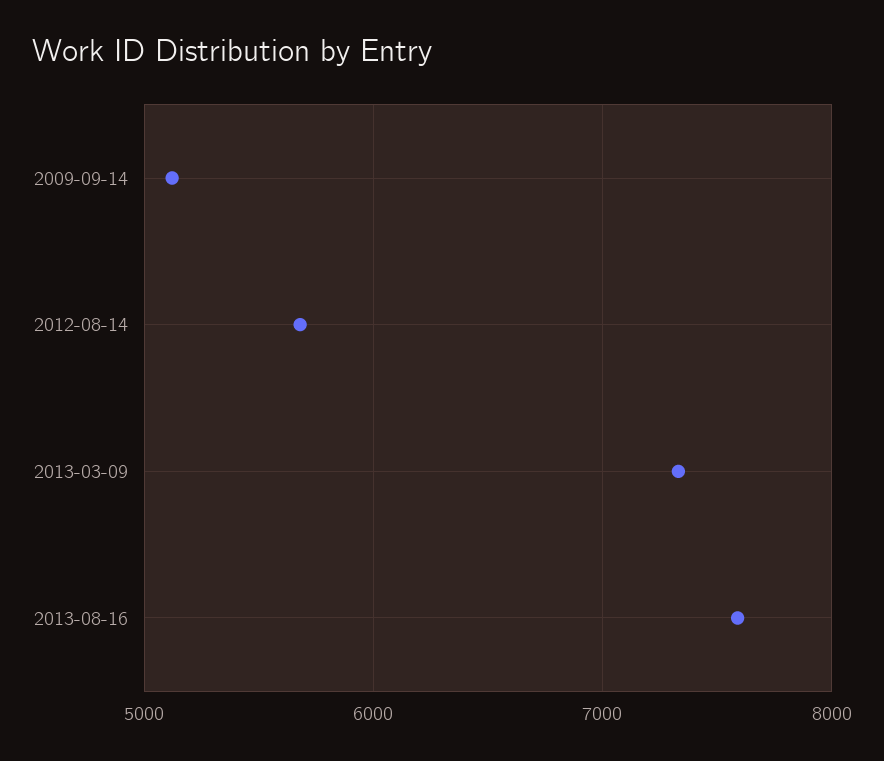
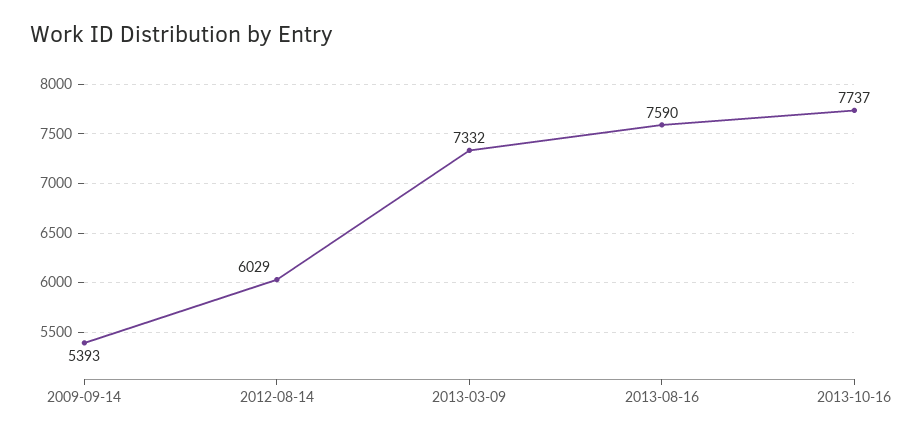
2009-09-14: 5100 -> 5393
2012-08-14: 5700 -> 6029
2013-10-16: none -> 7737

